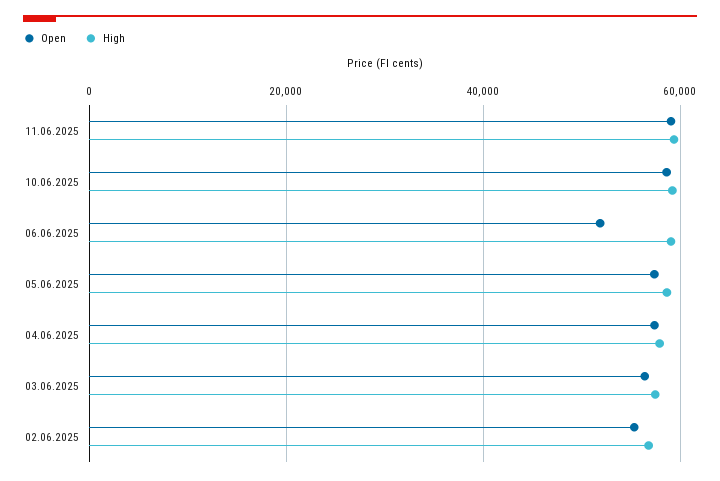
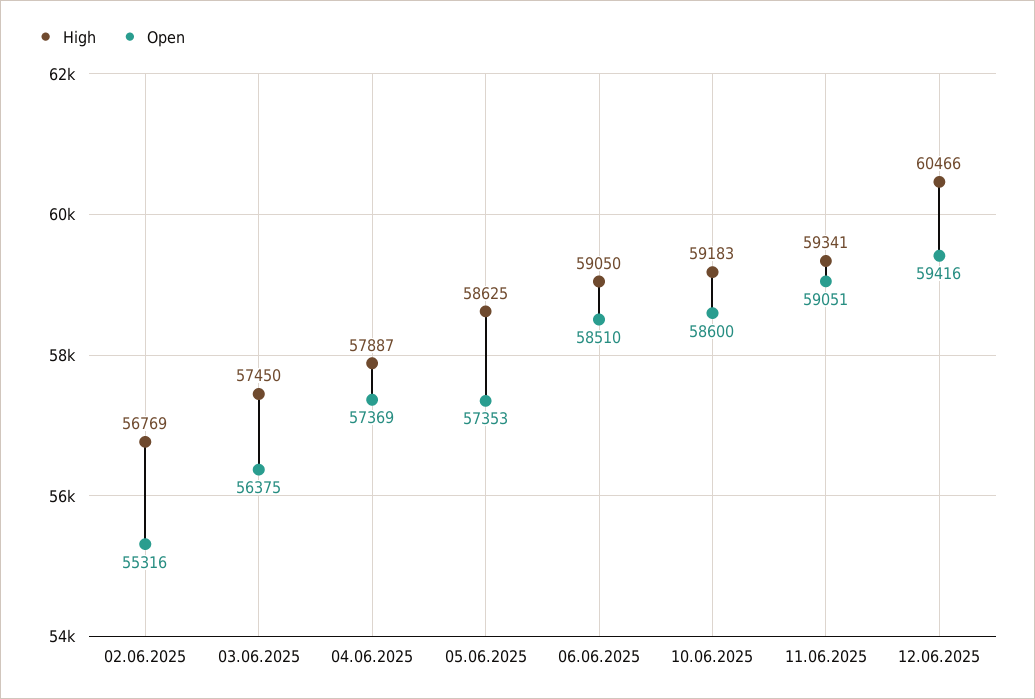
Open, 06.06.2025: 52000 -> 58510
High, 12.06.2025: none -> 60466
Open, 12.06.2025: none -> 59416

